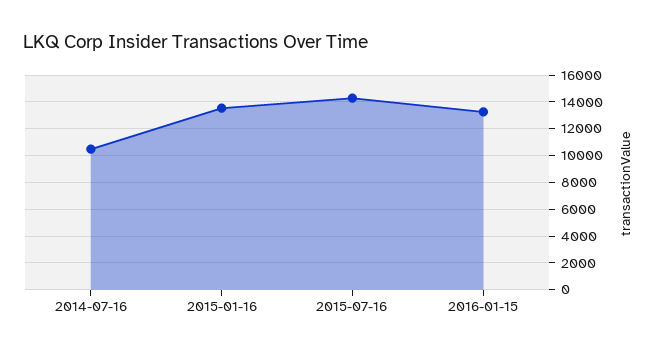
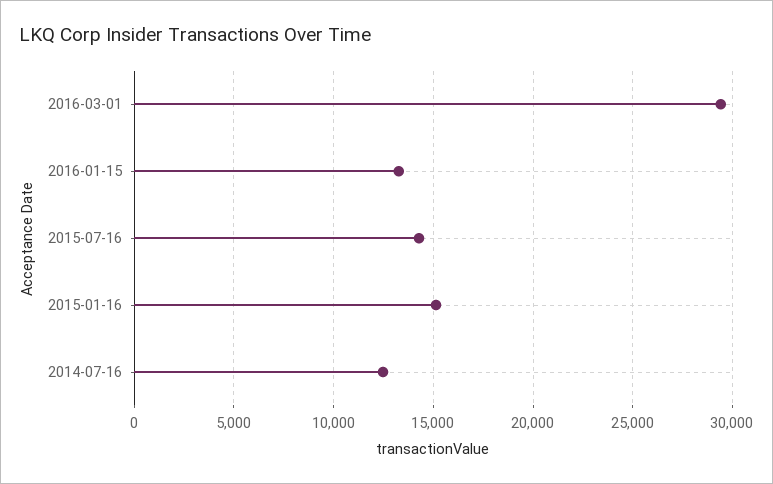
2014-07-16: 10500 -> 12500
2015-01-16: 13500 -> 15000
2016-03-01: none -> 29500

